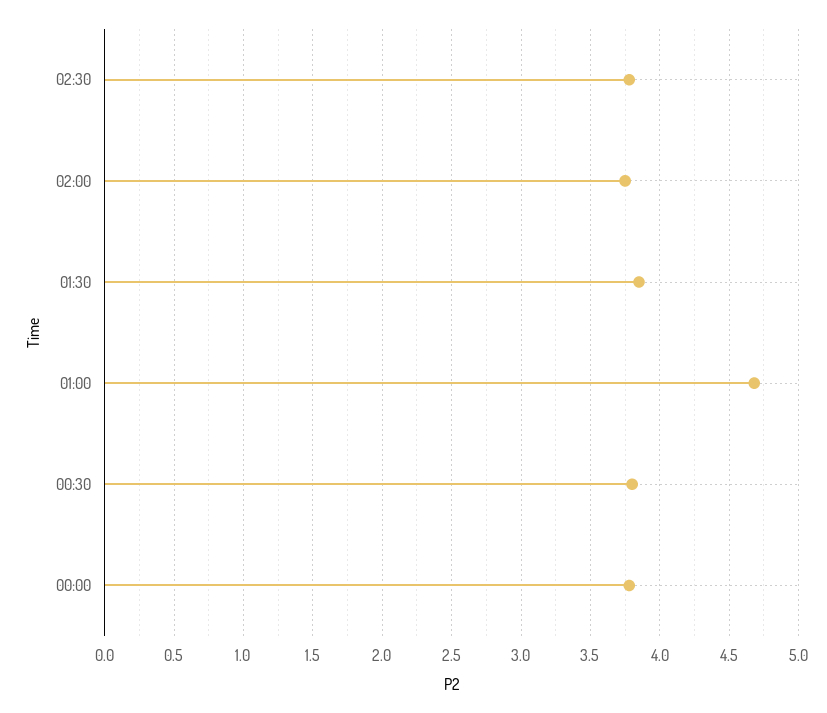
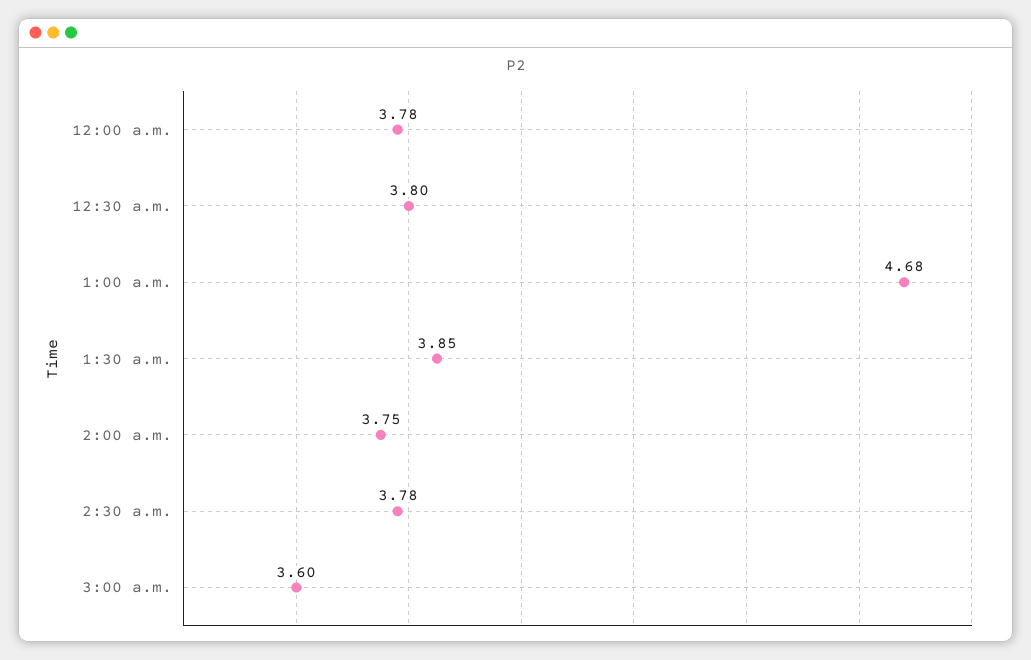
3:00 a.m.: none -> 3.6

